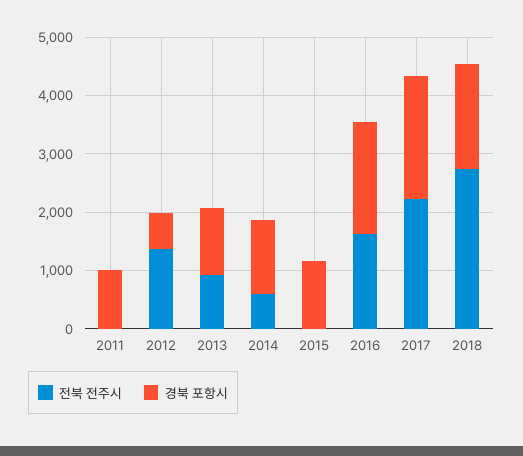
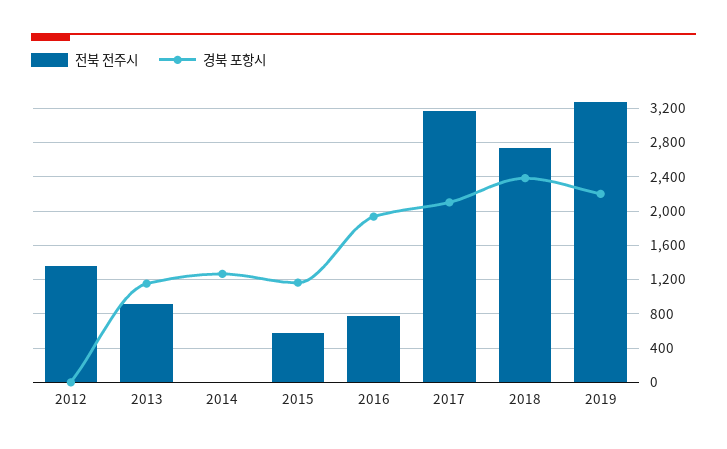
전북 전주시, 2011: 0 -> none
경북 포항시, 2011: 1000 -> none
경북 포항시, 2012: 600 -> 0
전북 전주시, 2014: 600 -> 0
전북 전주시, 2015: 0 -> 600
전북 전주시, 2016: 1600 -> 800
전북 전주시, 2017: 2200 -> 3200
경북 포항시, 2018: 1800 -> 2400
전북 전주시, 2019: none -> 3300
경북 포항시, 2019: none -> 2200

